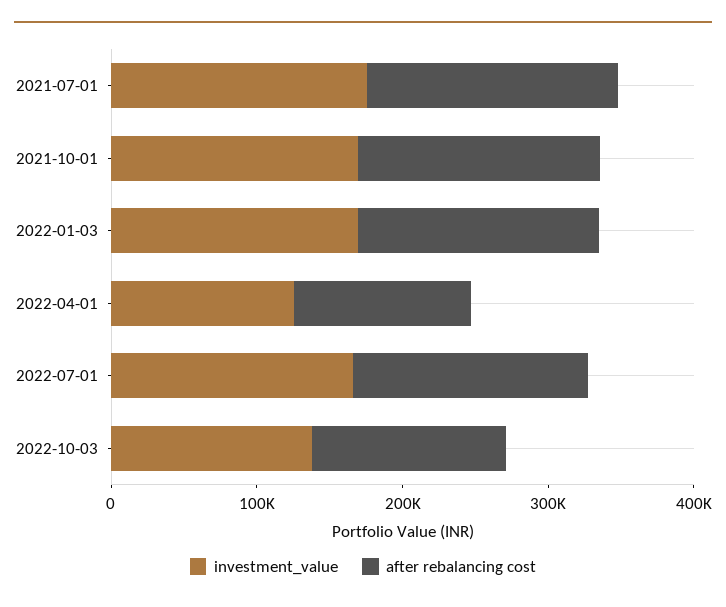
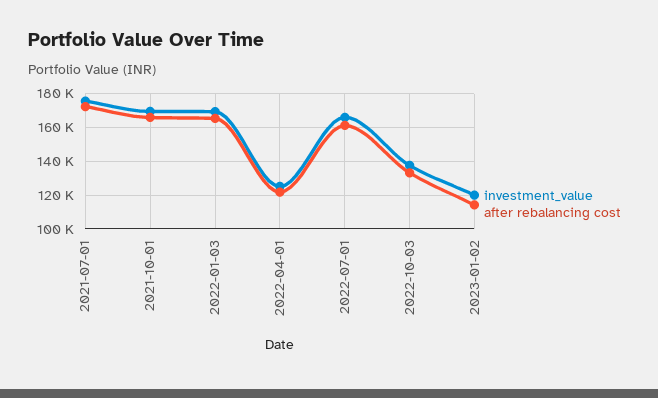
investment_value, 2023-01-02: none -> 120000
after rebalancing cost, 2023-01-02: none -> 115000

